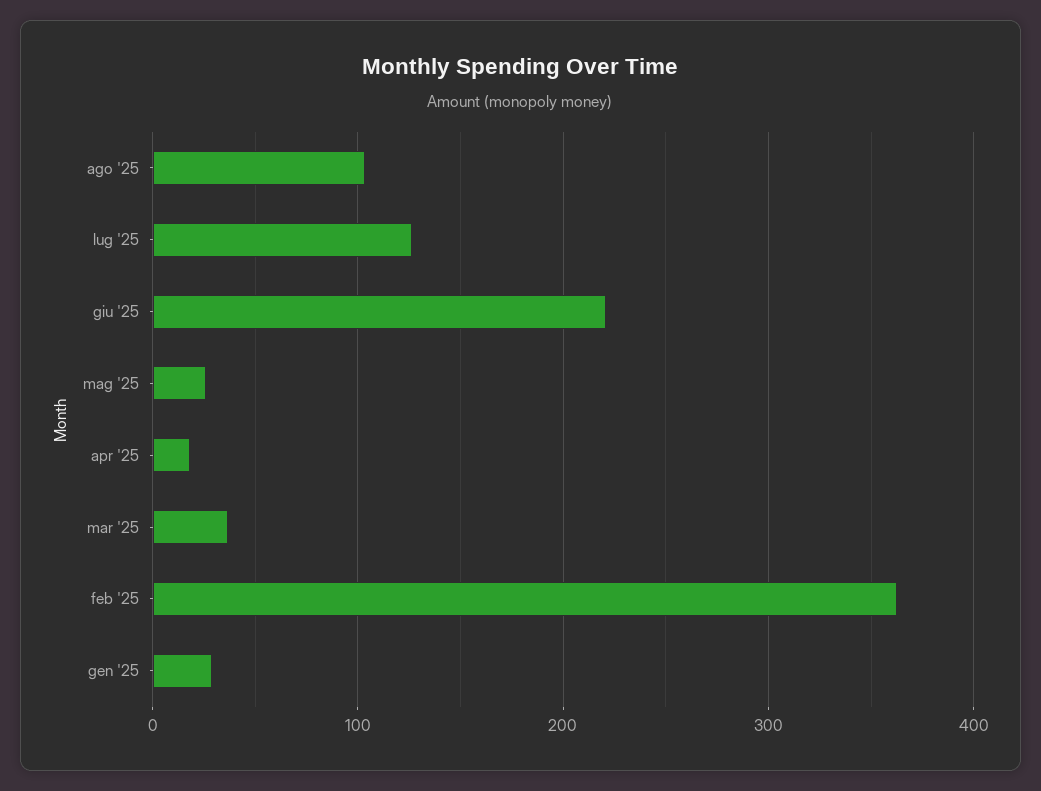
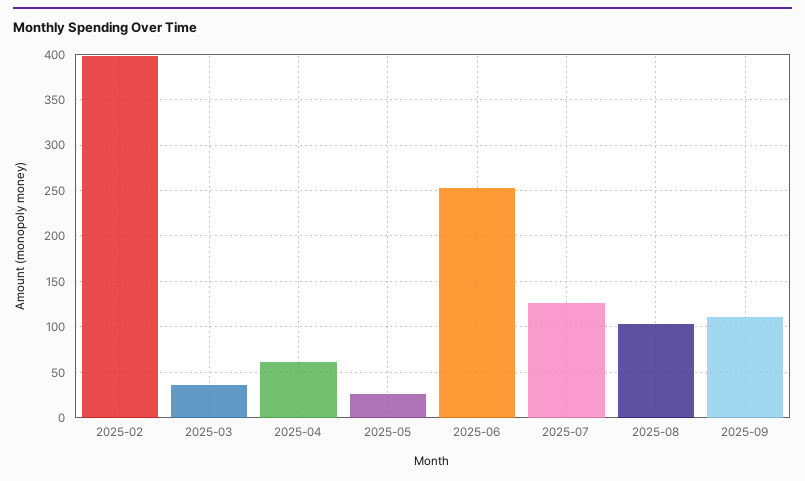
giu '25: 220 -> 250
apr '25: 20 -> 60
feb '25: 360 -> 400
gen '25: 30 -> none
2025-09: none -> 110

